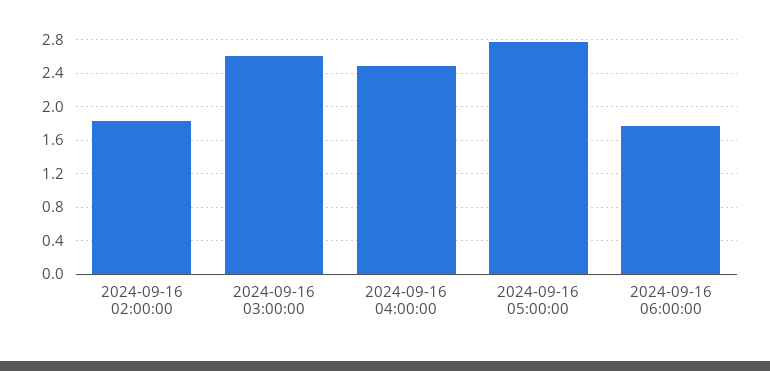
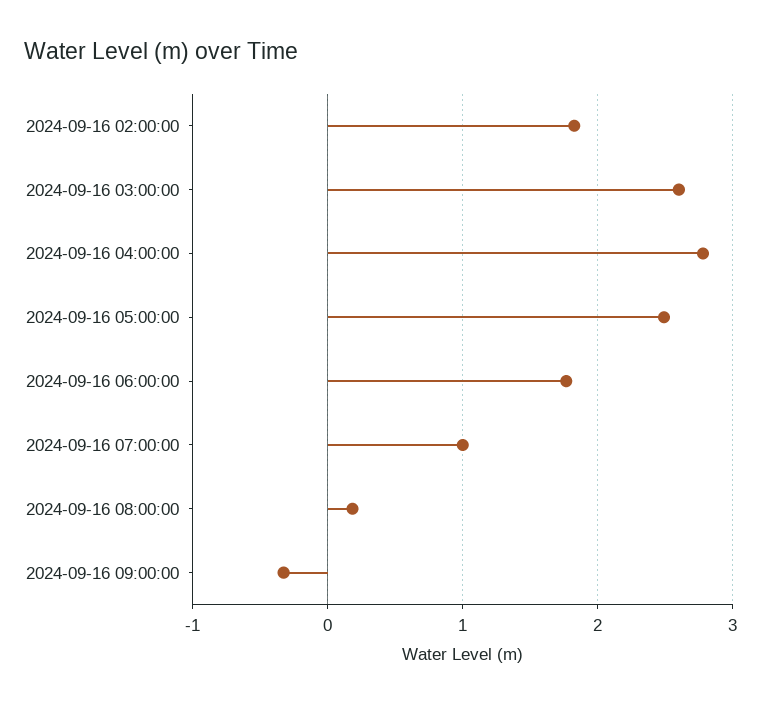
2024-09-16 04:00:00: 2.5 -> 2.8
2024-09-16 05:00:00: 2.8 -> 2.5
2024-09-16 07:00:00: none -> 1
2024-09-16 08:00:00: none -> 0.2
2024-09-16 09:00:00: none -> -0.3

